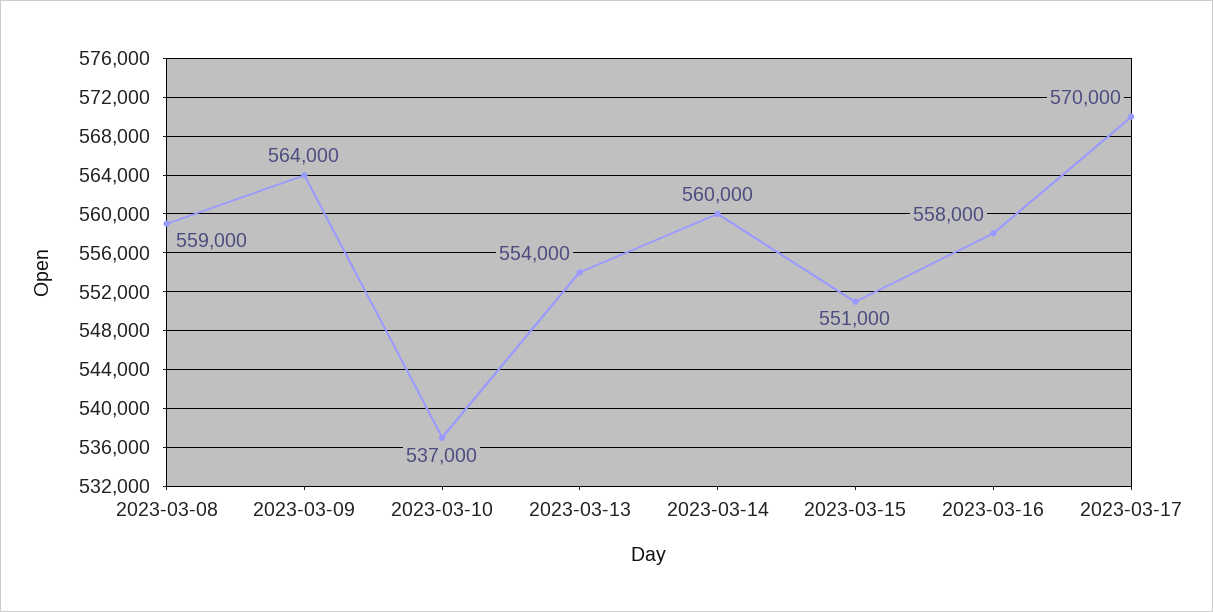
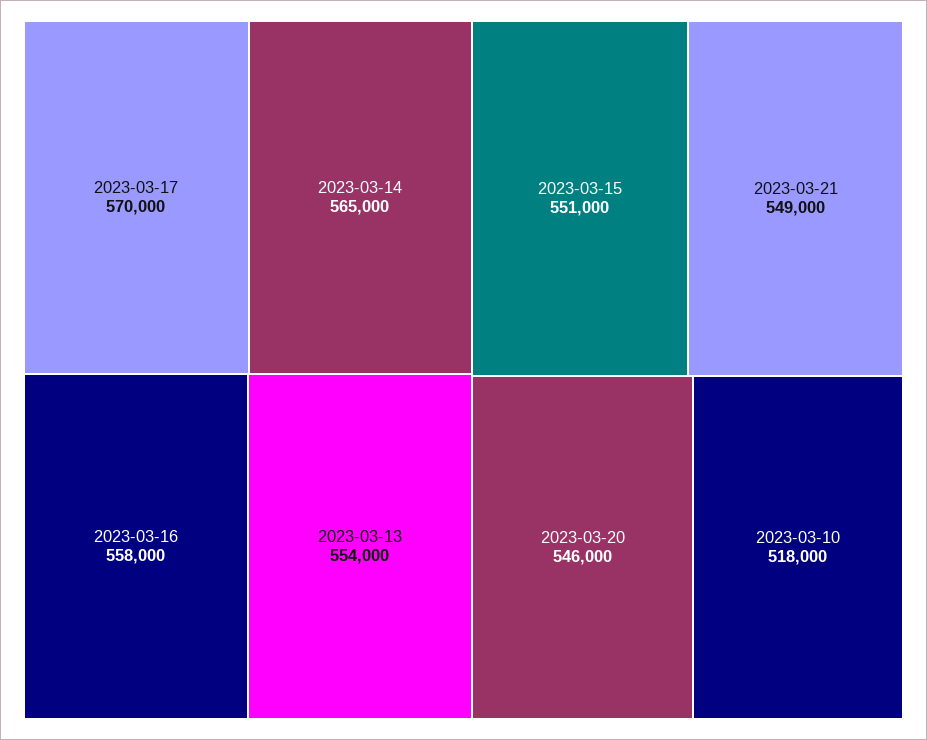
2023-03-08: 559000 -> none
2023-03-09: 564000 -> none
2023-03-10: 537000 -> 518000
2023-03-14: 560000 -> 565000
2023-03-21: none -> 549000
2023-03-20: none -> 546000

